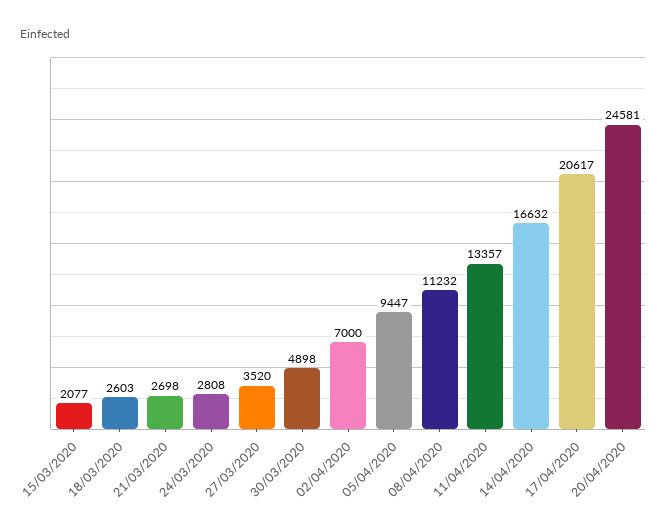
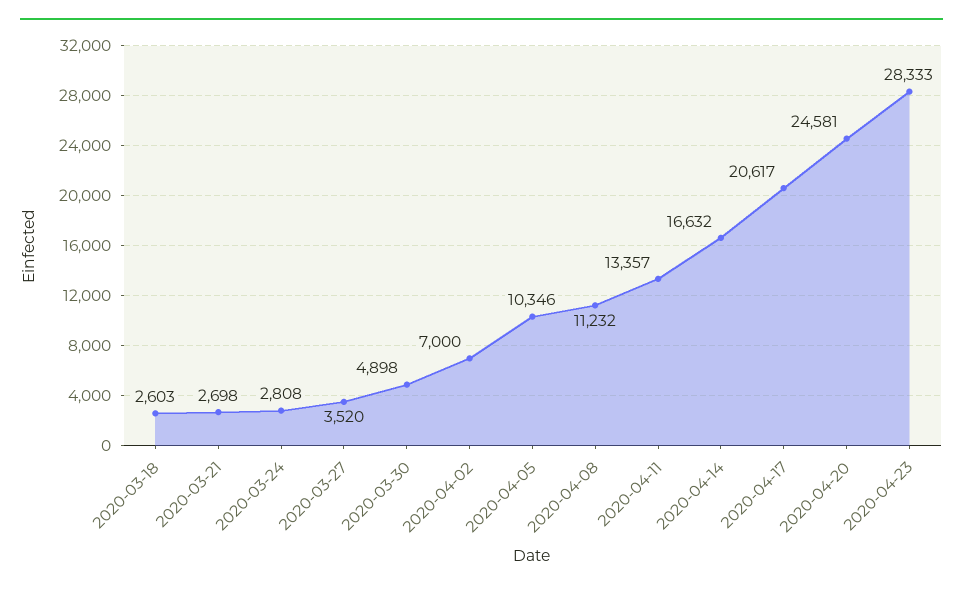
15/03/2020: 2077 -> none
05/04/2020: 9447 -> 10346
2020-04-23: none -> 28333

